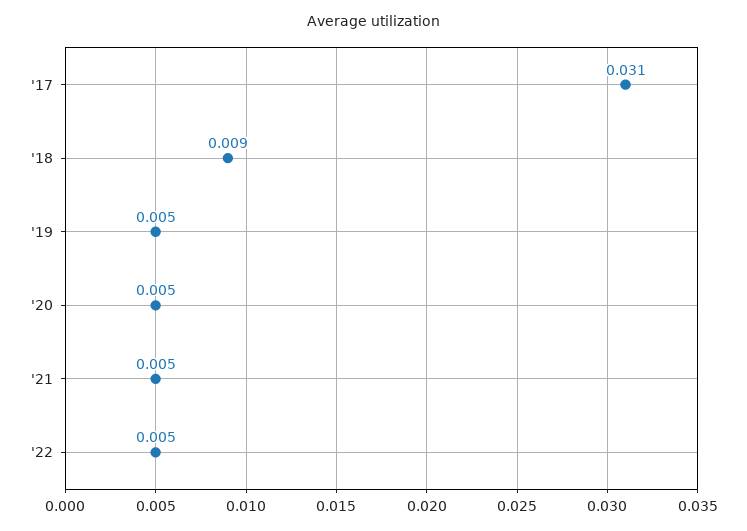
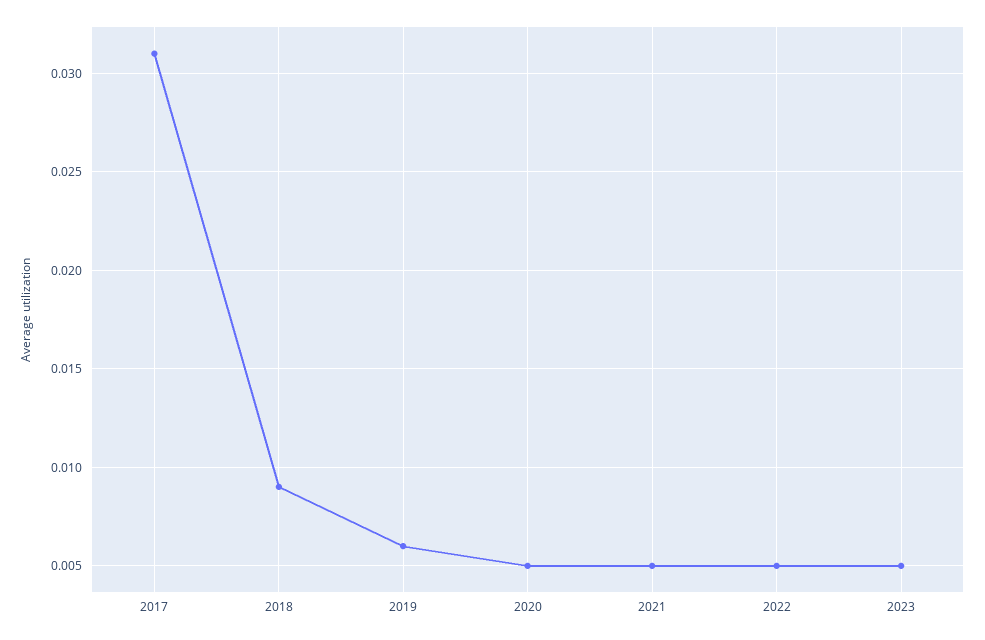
'19: 0.005 -> 0.006
2023: none -> 0.005

